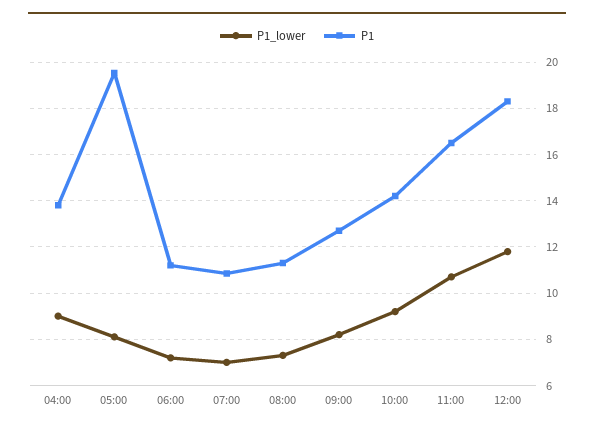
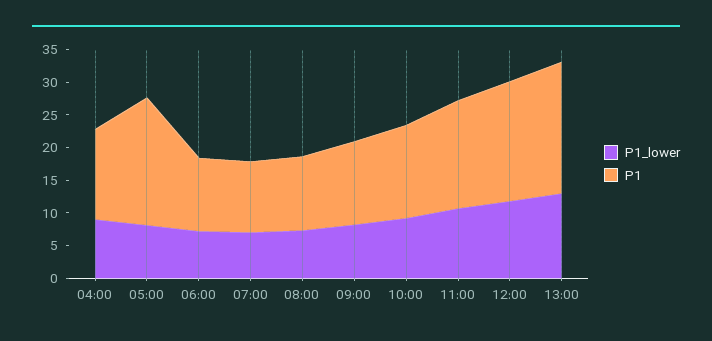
P1_lower, 13:00: none -> 12.5
P1, 13:00: none -> 20

